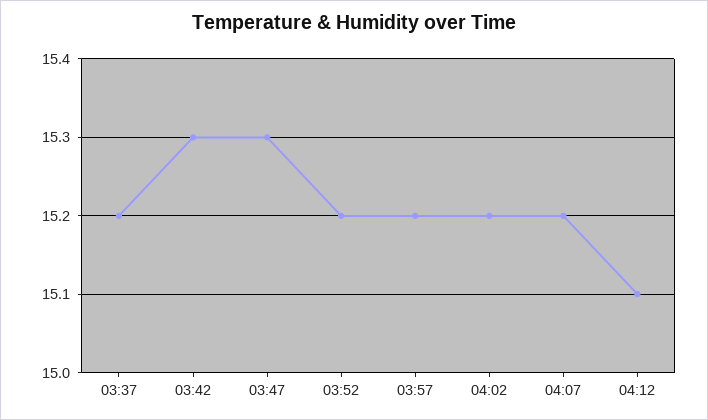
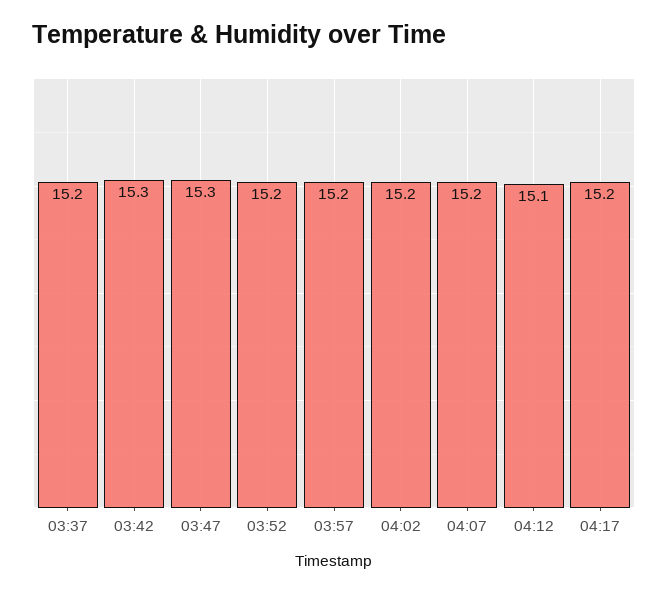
04:17: none -> 15.2

